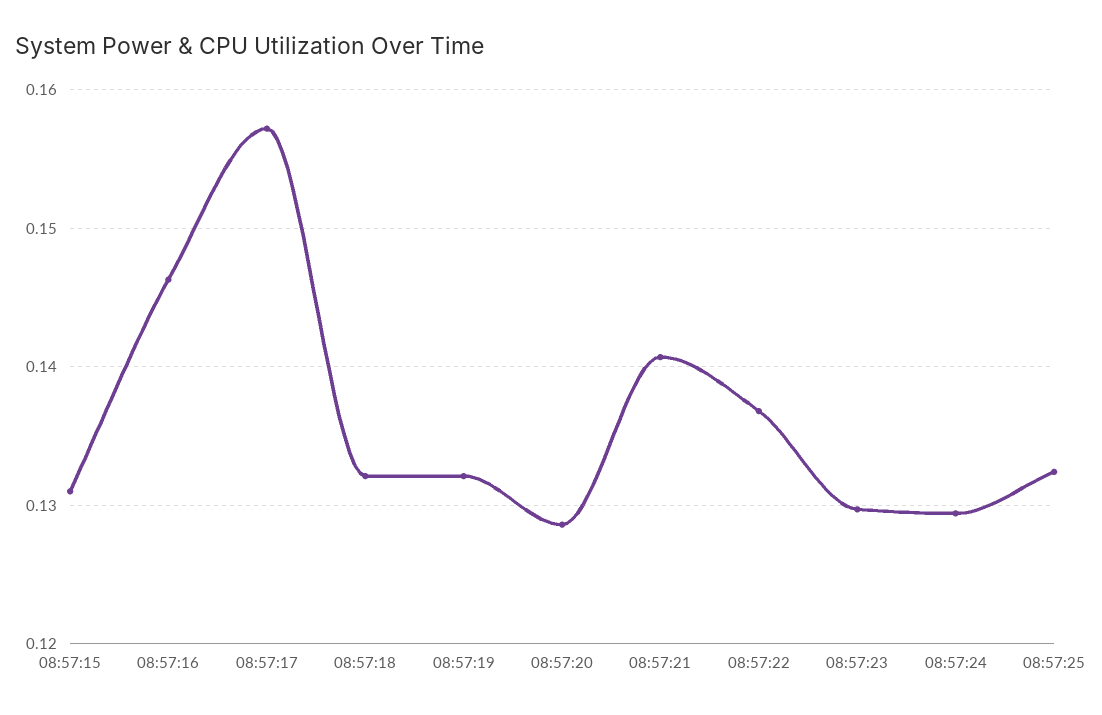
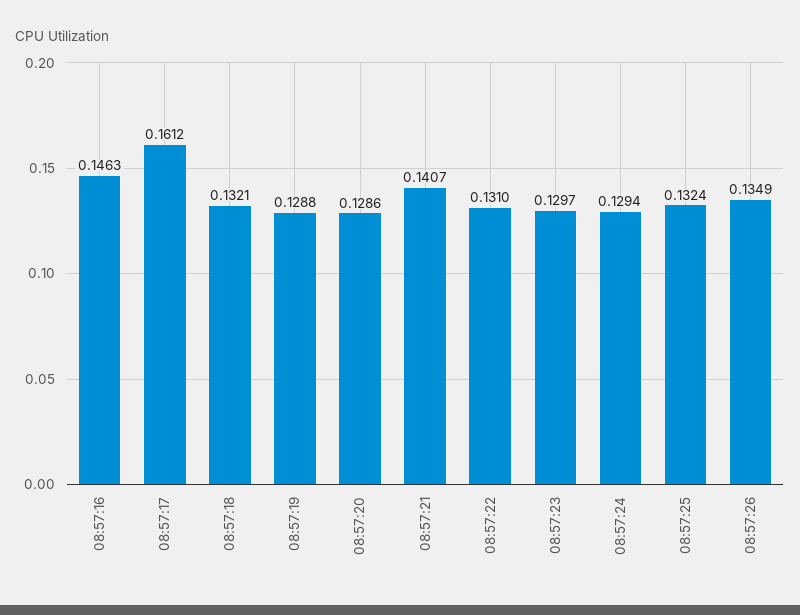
08:57:15: 0.131 -> none
08:57:17: 0.157 -> 0.1612
08:57:19: 0.132 -> 0.1288
08:57:22: 0.137 -> 0.131
08:57:26: none -> 0.1349

